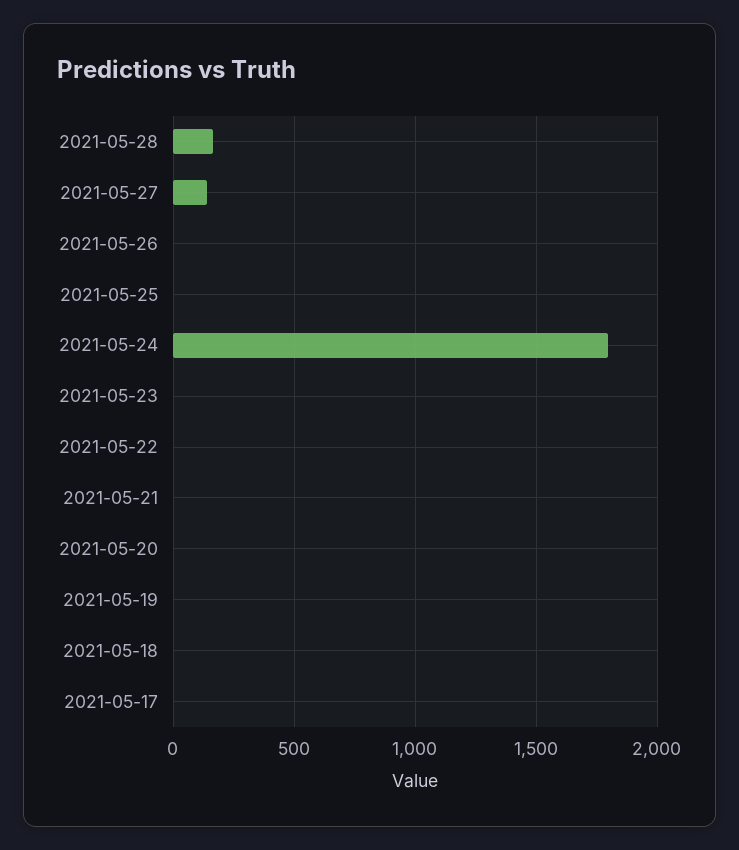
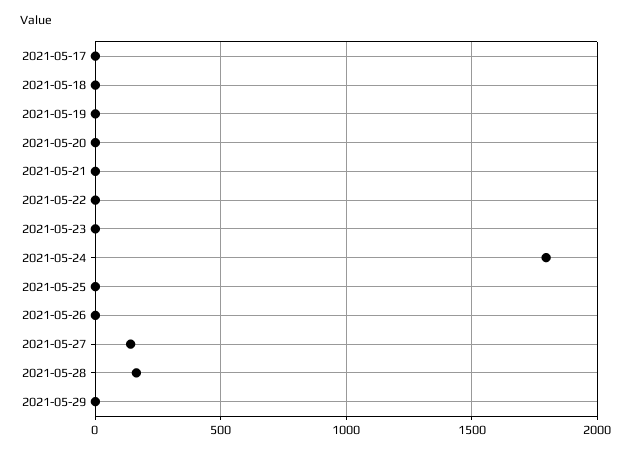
2021-05-29: none -> 0

